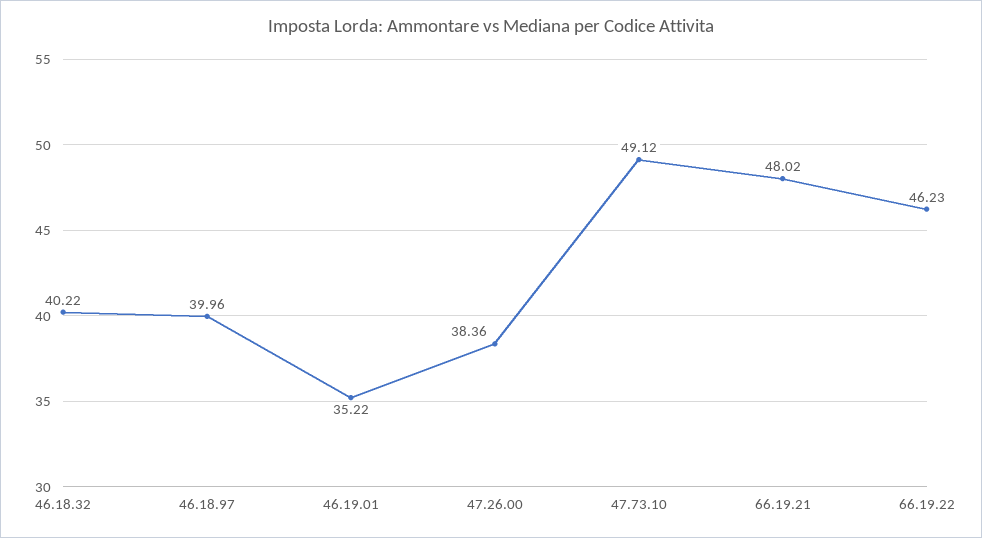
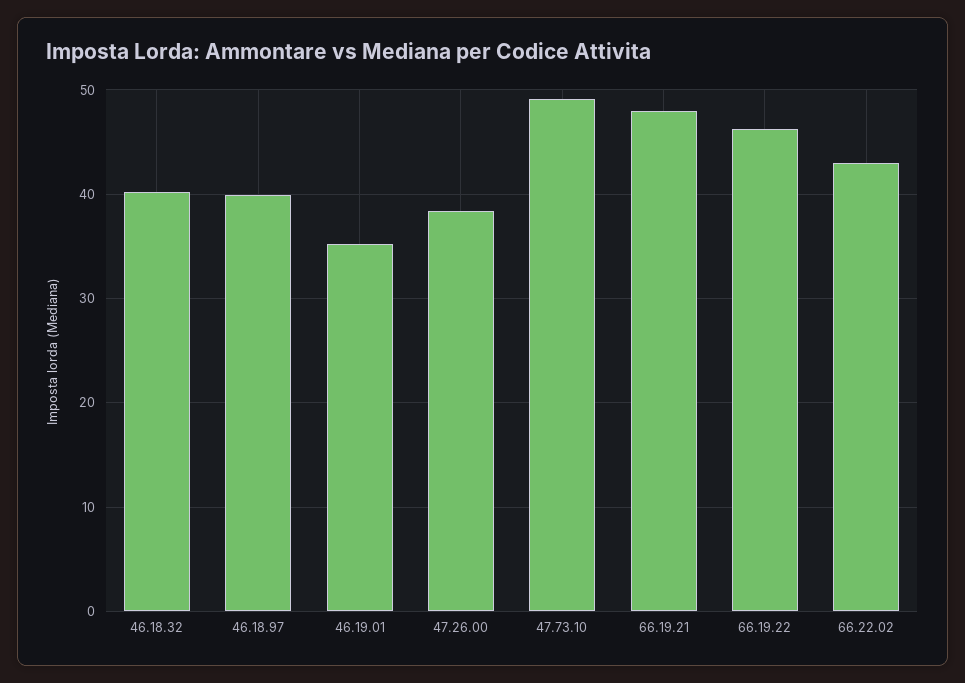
66.22.02: none -> 43

